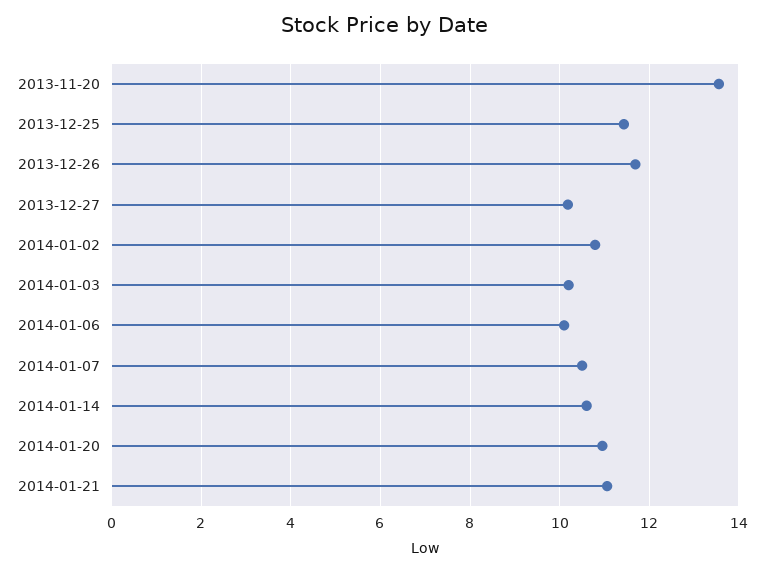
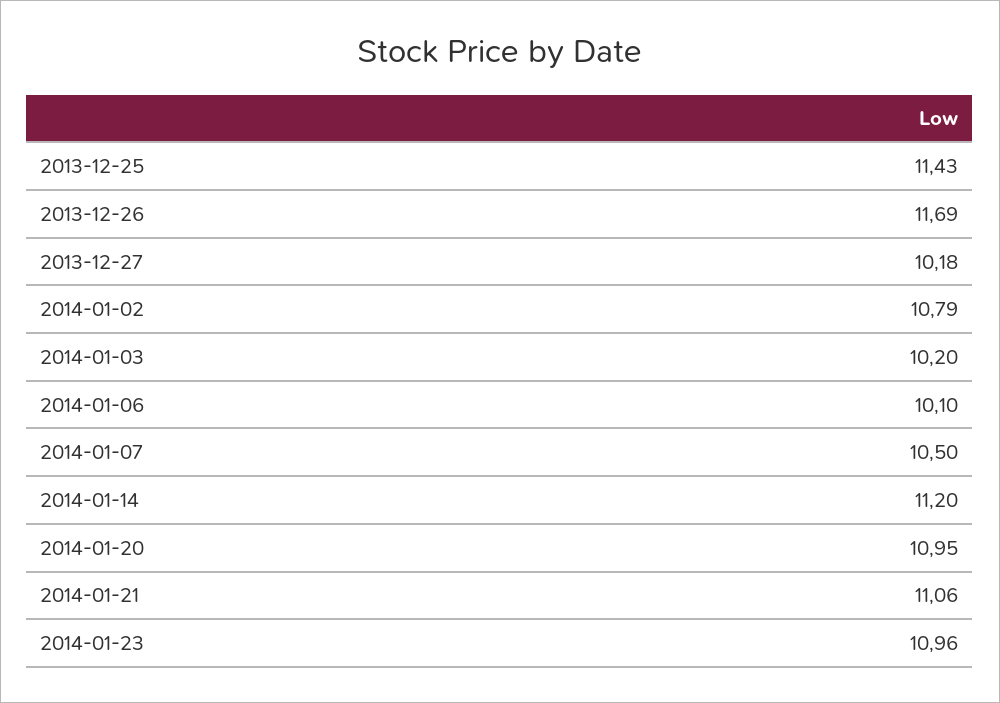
2013-11-20: 13.6 -> none
2014-01-14: 10.6 -> 11.2
2014-01-23: none -> 10.96

